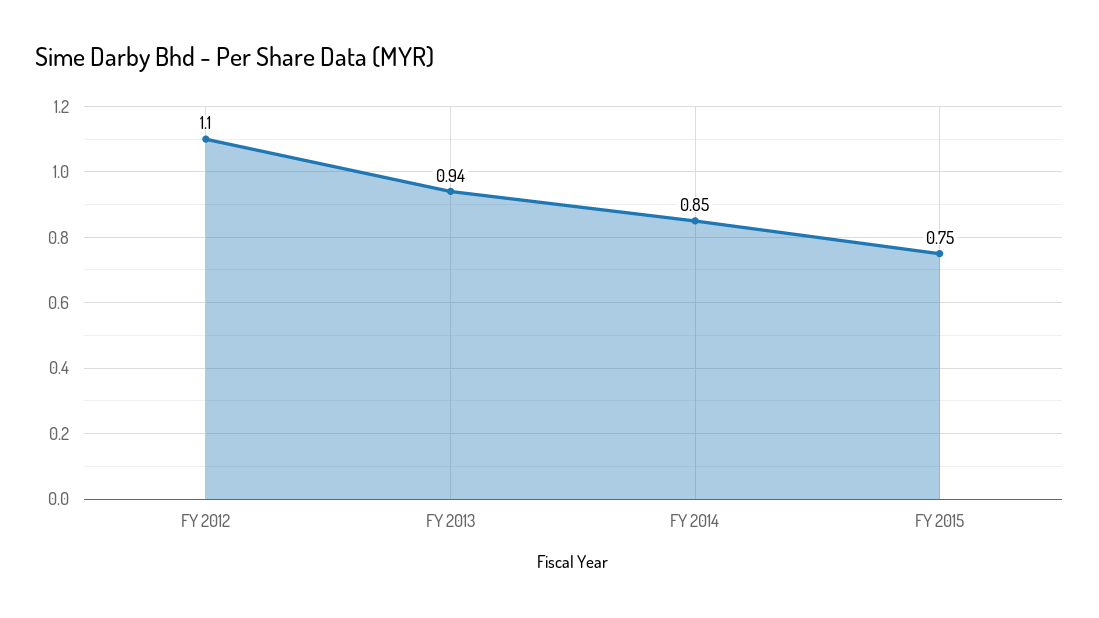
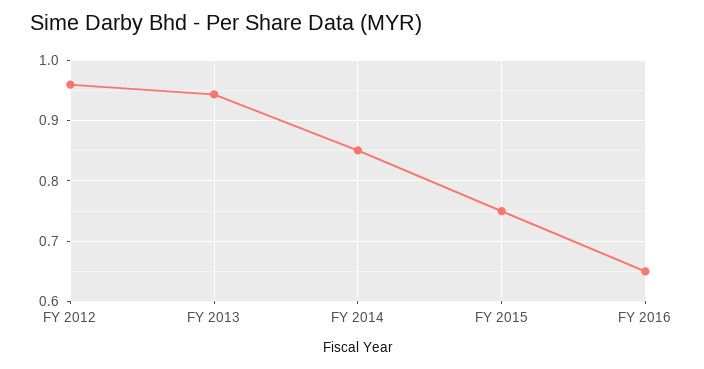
FY 2012: 1.1 -> 0.96
FY 2016: none -> 0.65

